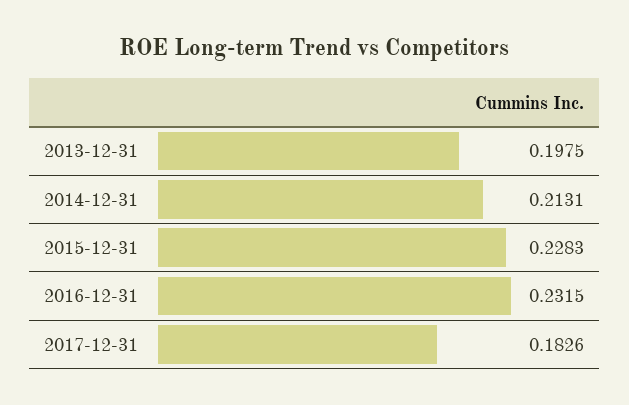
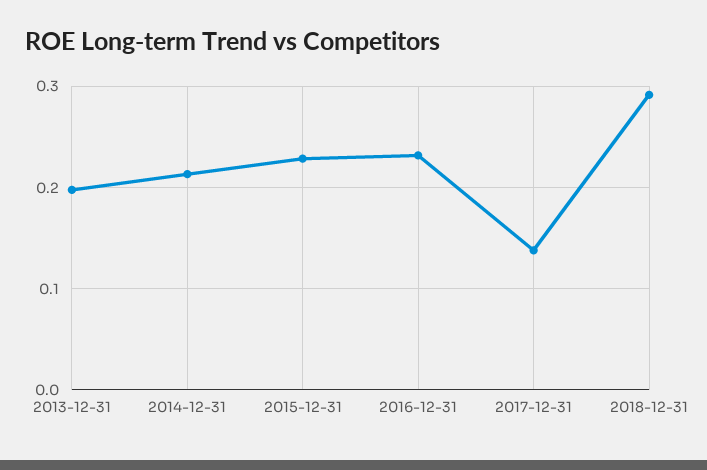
2017-12-31: 0.1826 -> 0.14
2018-12-31: none -> 0.29

